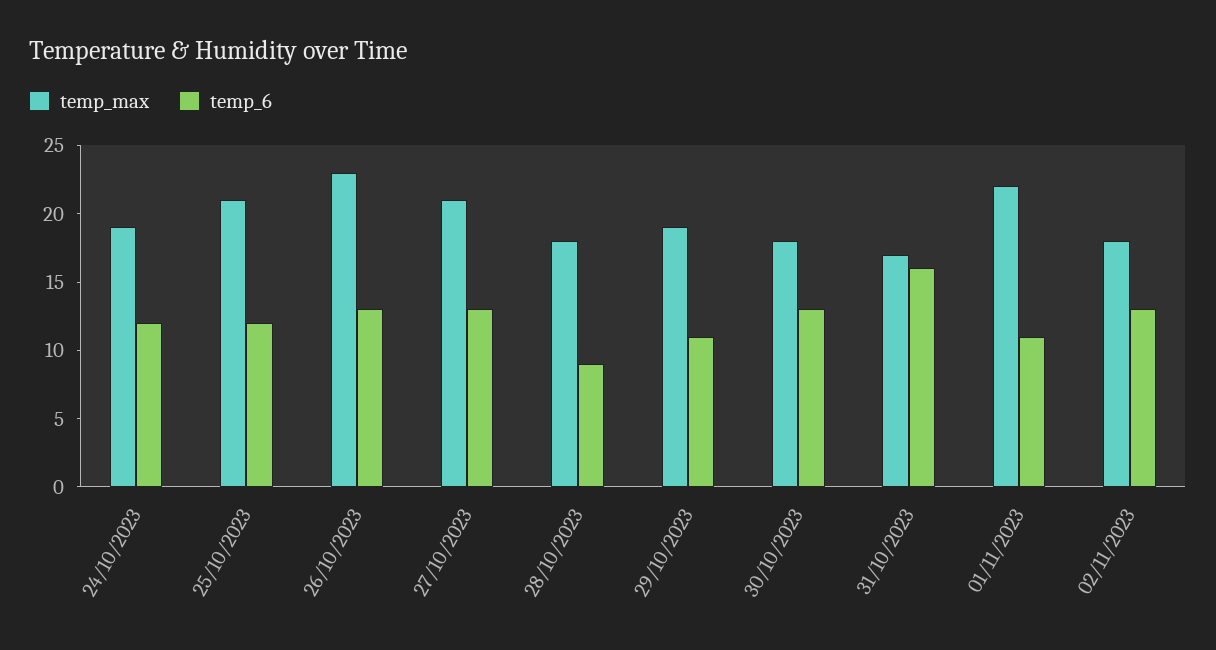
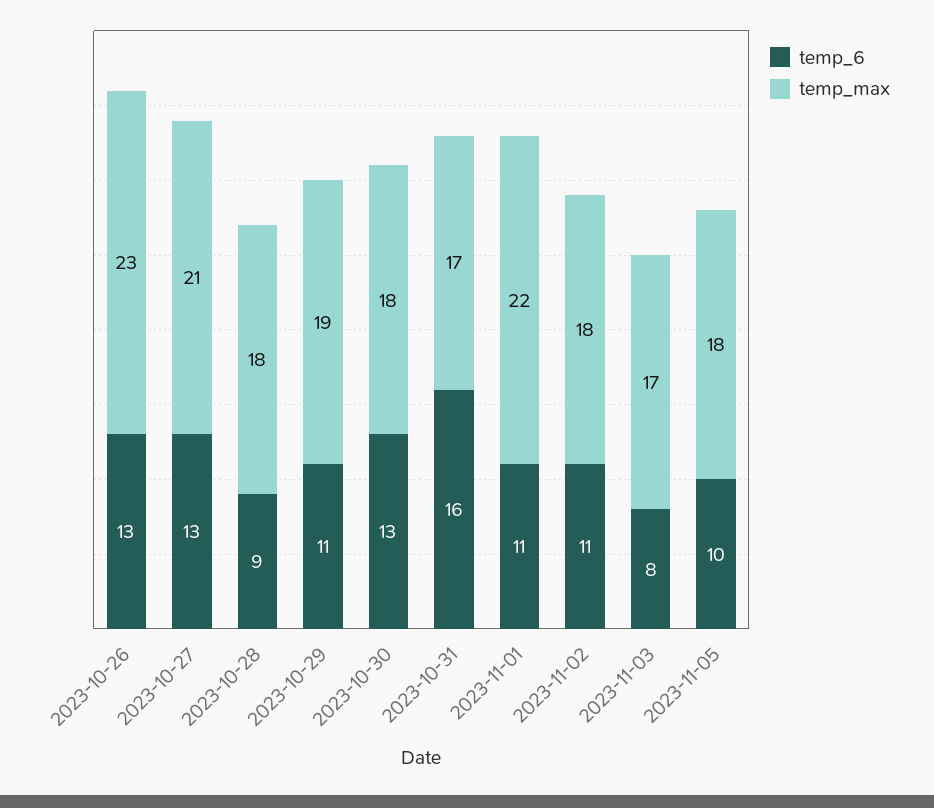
temp_max, 24/10/2023: 19 -> none
temp_6, 24/10/2023: 12 -> none
temp_max, 25/10/2023: 21 -> none
temp_6, 25/10/2023: 12 -> none
temp_6, 02/11/2023: 13 -> 11
temp_6, 2023-11-03: none -> 8
temp_max, 2023-11-03: none -> 17
temp_6, 2023-11-05: none -> 10
temp_max, 2023-11-05: none -> 18

